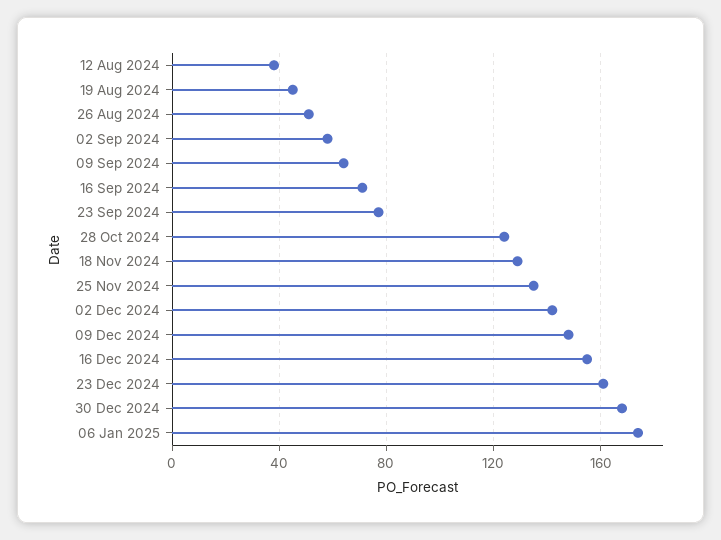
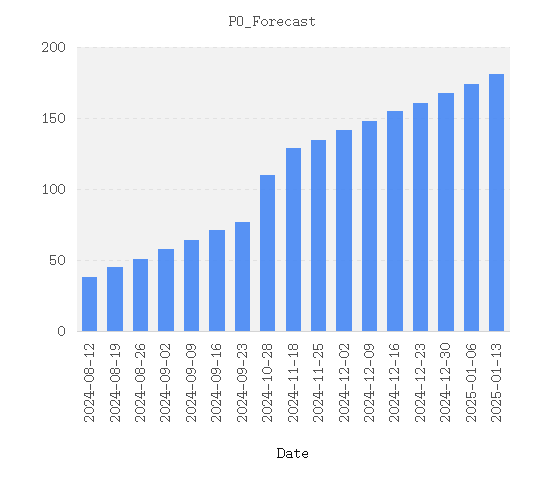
28 Oct 2024: 125 -> 110
2025-01-13: none -> 180

